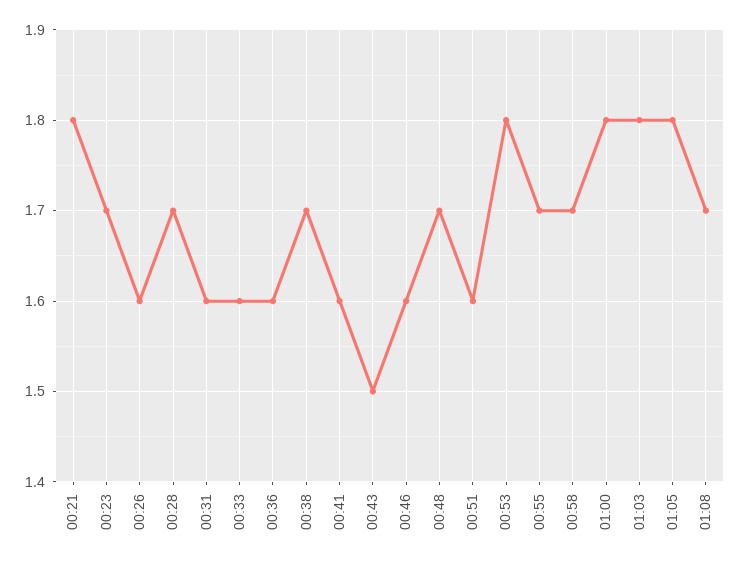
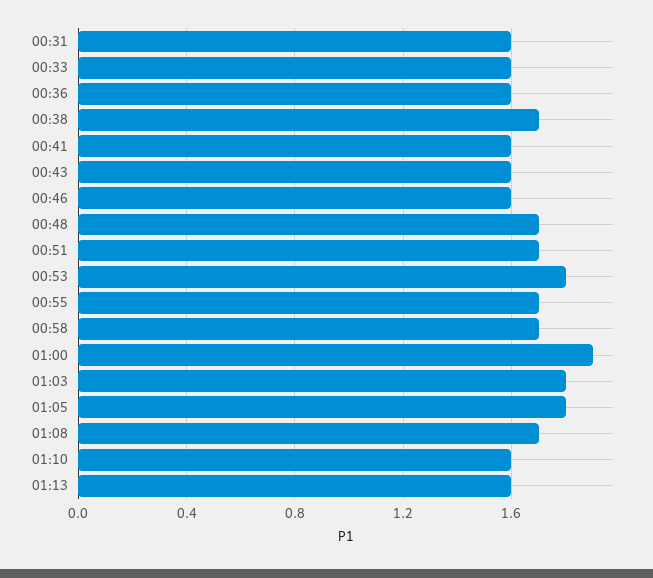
00:21: 1.8 -> none
00:23: 1.7 -> none
00:26: 1.6 -> none
00:28: 1.7 -> none
00:43: 1.5 -> 1.6
00:51: 1.6 -> 1.7
01:00: 1.8 -> 1.9
01:10: none -> 1.6
01:13: none -> 1.6

